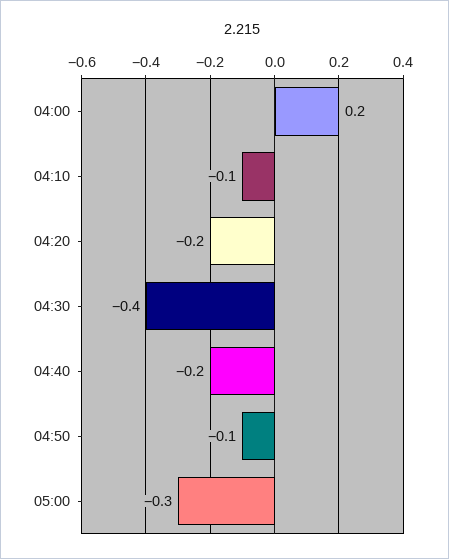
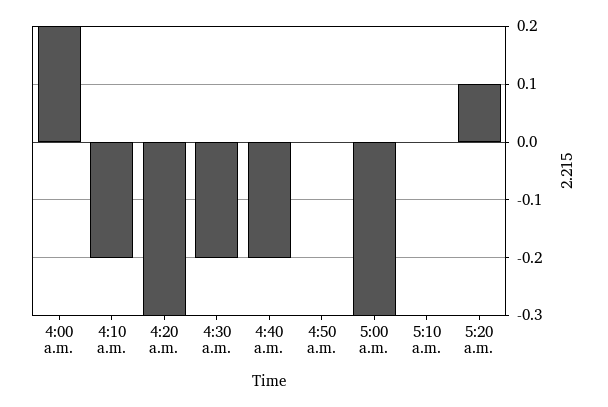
04:10: -0.1 -> -0.2
04:20: -0.2 -> -0.3
04:30: -0.4 -> -0.2
04:50: -0.1 -> 0
5:10 a.m.: none -> 0
5:20 a.m.: none -> 0.1

